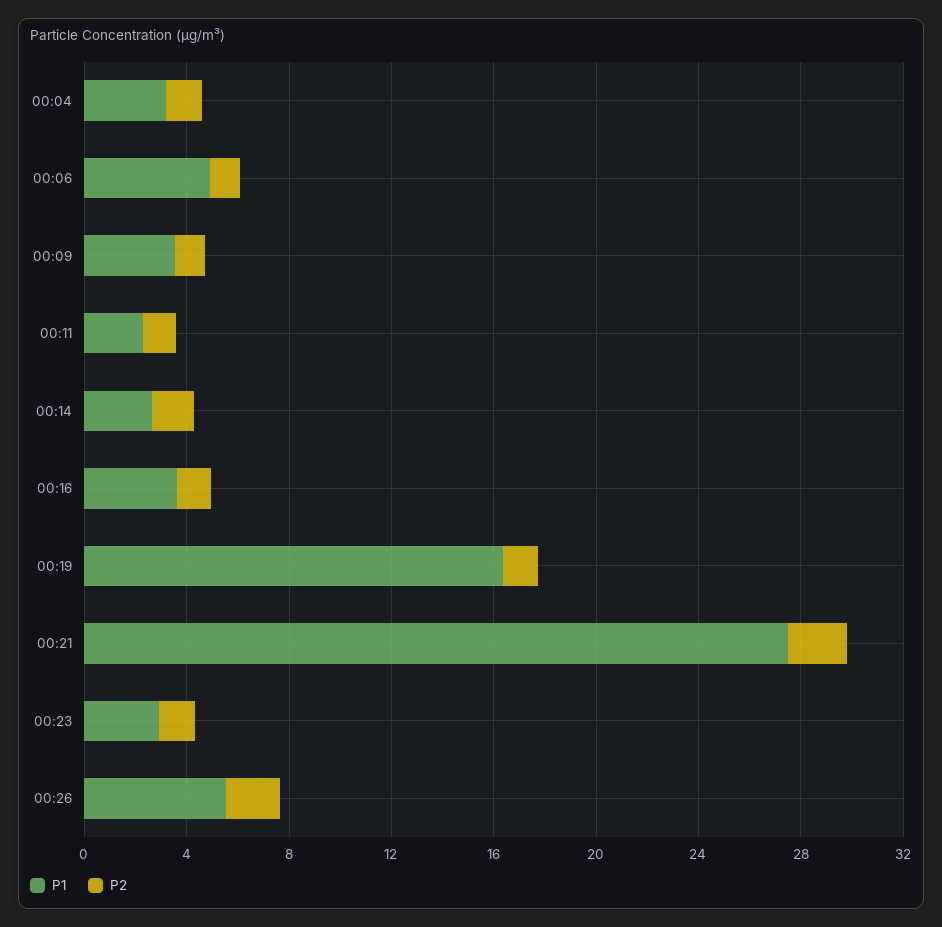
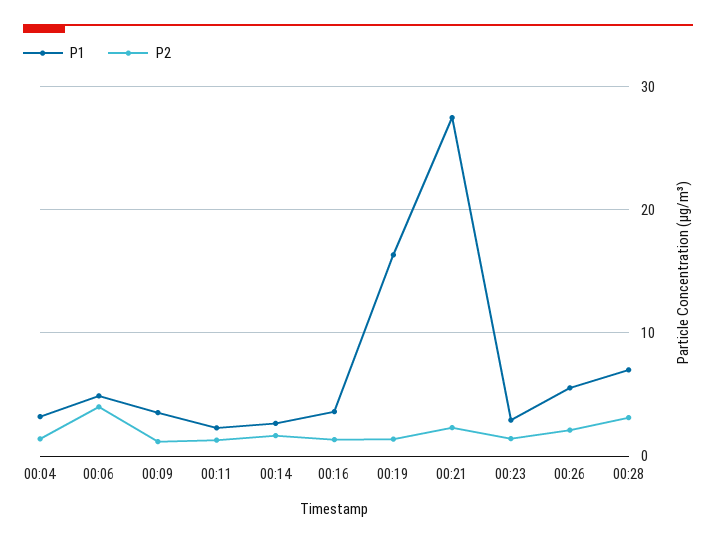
P2, 00:06: 1 -> 4
P1, 00:28: none -> 7
P2, 00:28: none -> 3

